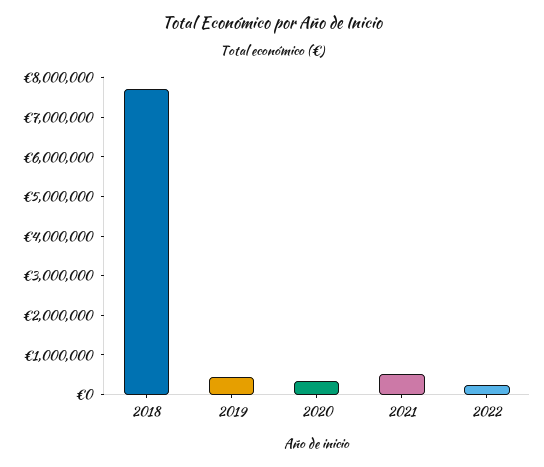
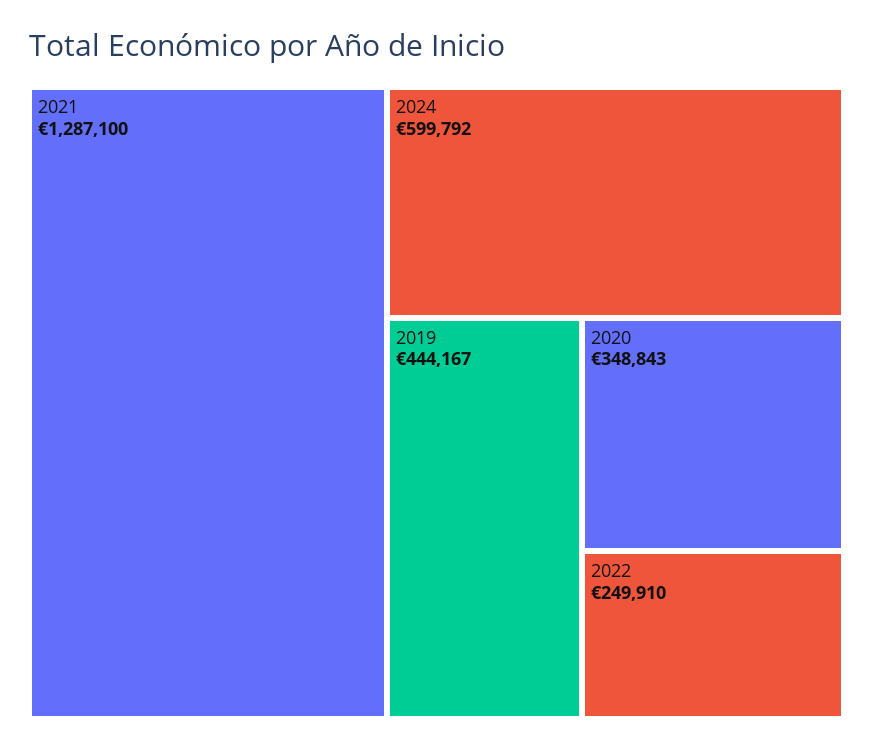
2018: 7750000 -> none
2021: 500000 -> 1287100
2024: none -> 599792

